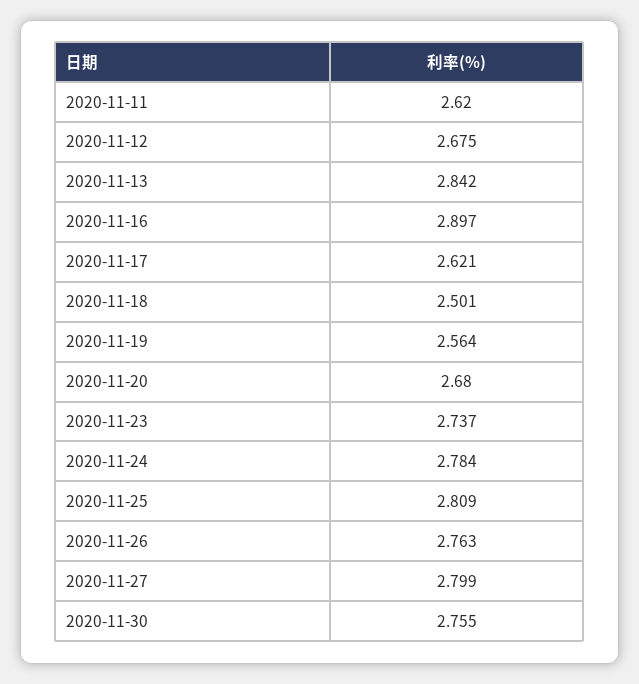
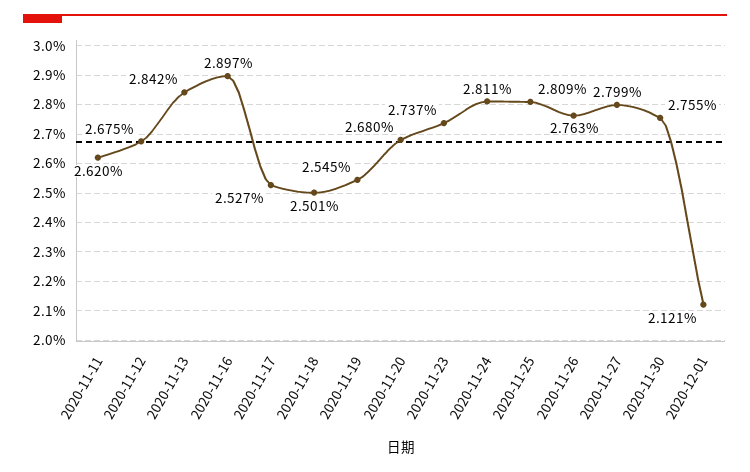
2020-11-17: 2.621 -> 2.527
2020-11-19: 2.564 -> 2.545
2020-11-24: 2.784 -> 2.811
2020-12-01: none -> 2.121

